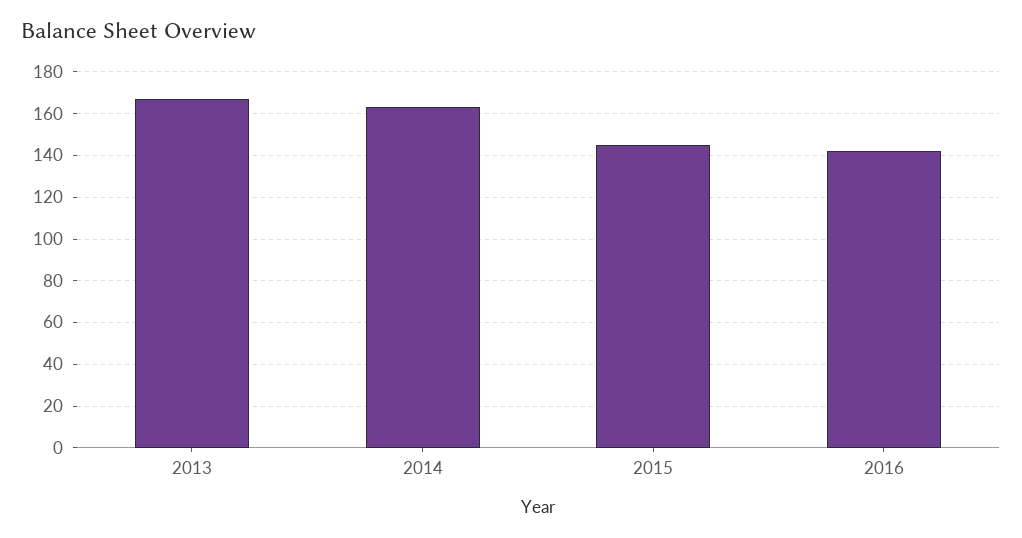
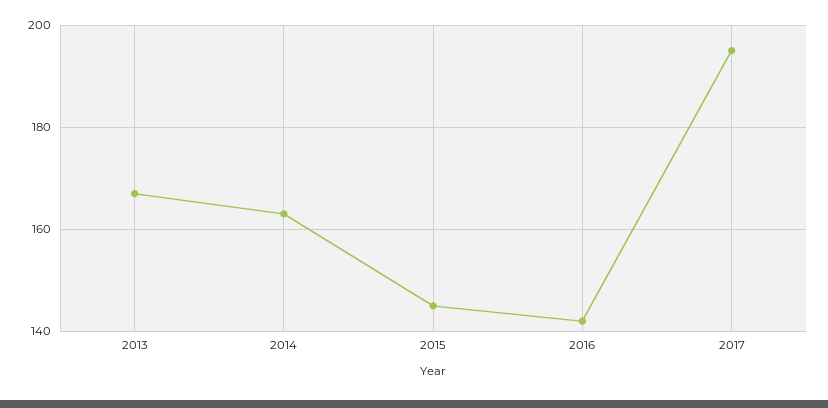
2017: none -> 195

